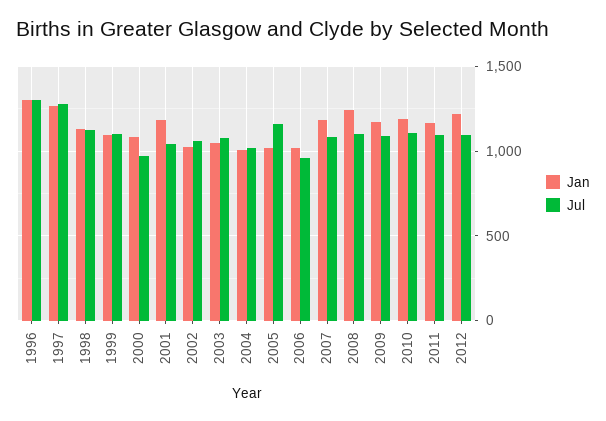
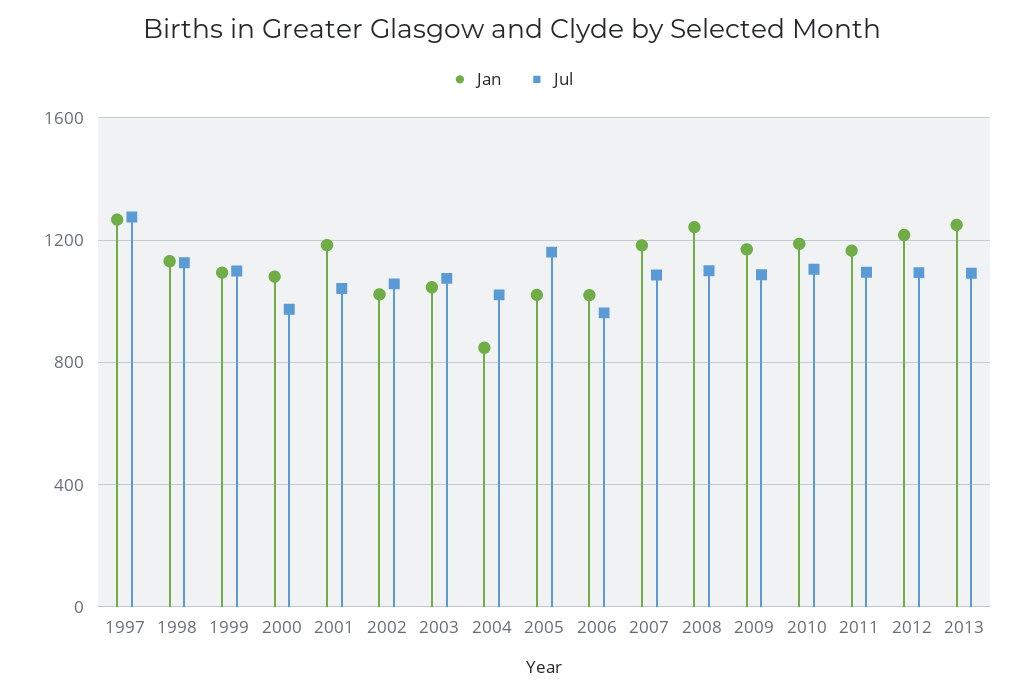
Jan, 1996: 1300 -> none
Jul, 1996: 1300 -> none
Jan, 2004: 1000 -> 850
Jan, 2013: none -> 1250
Jul, 2013: none -> 1100

